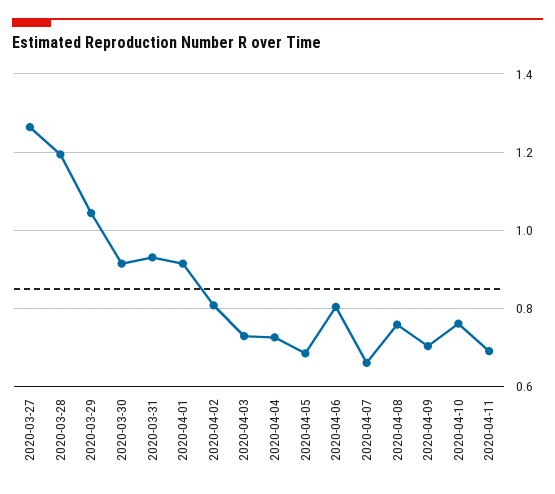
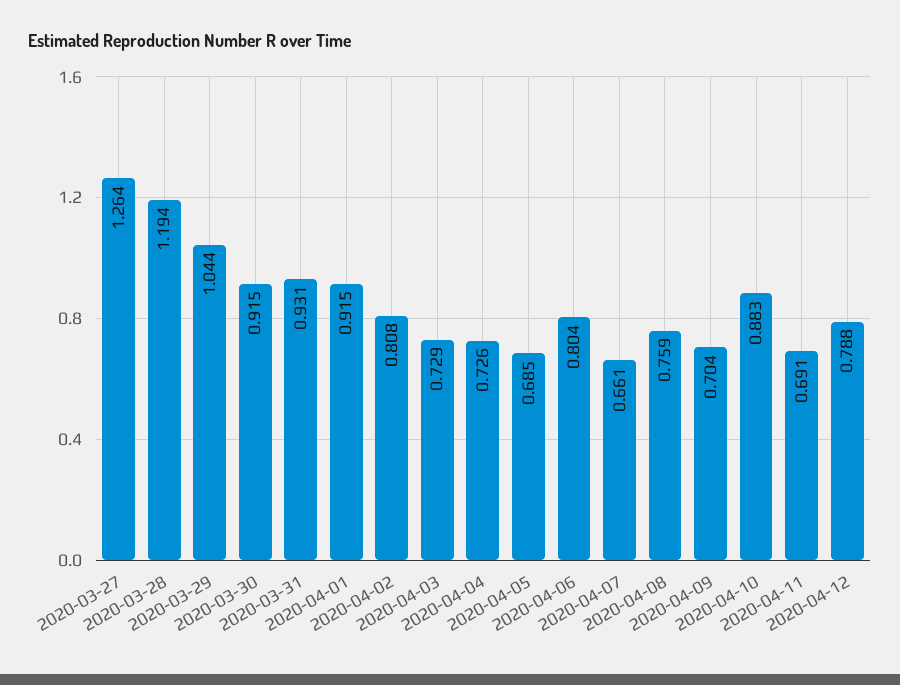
2020-04-10: 0.76 -> 0.883
2020-04-12: none -> 0.788

